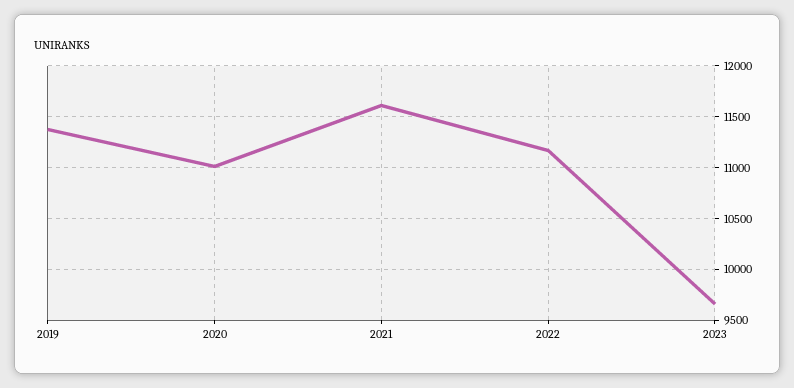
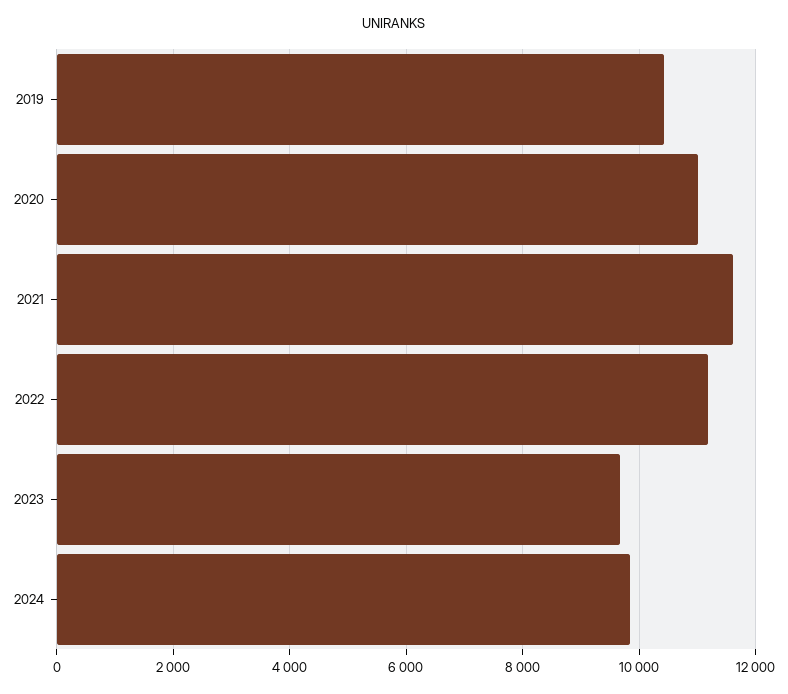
2019: 11400 -> 10400
2024: none -> 9800

